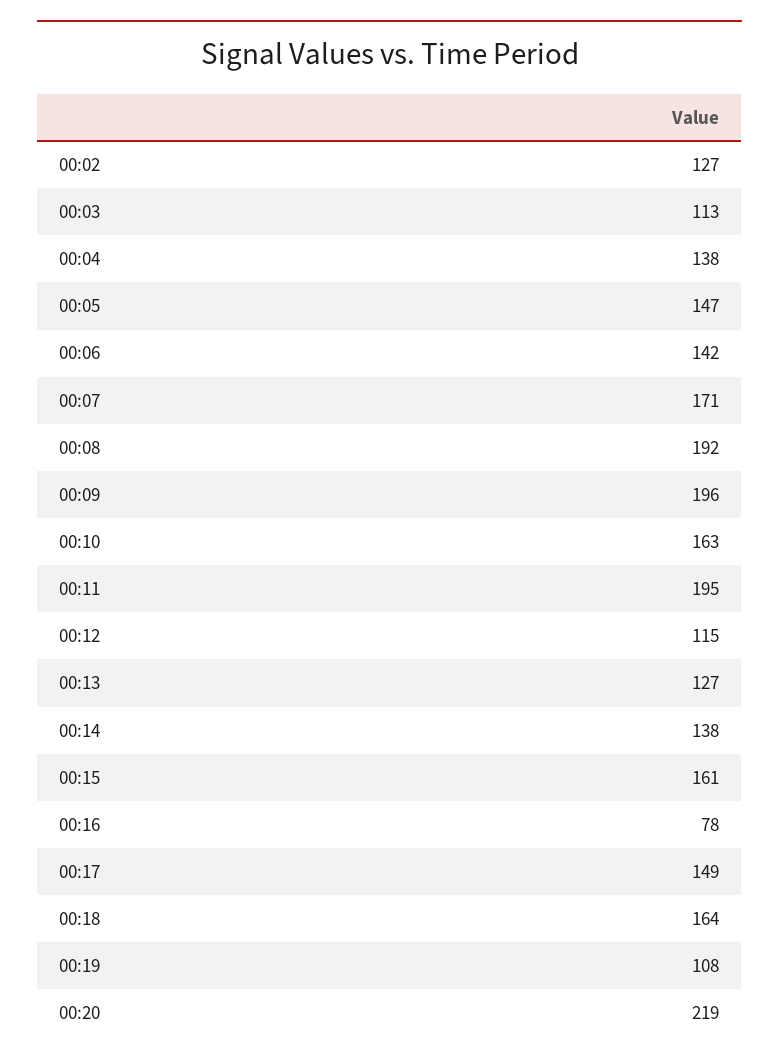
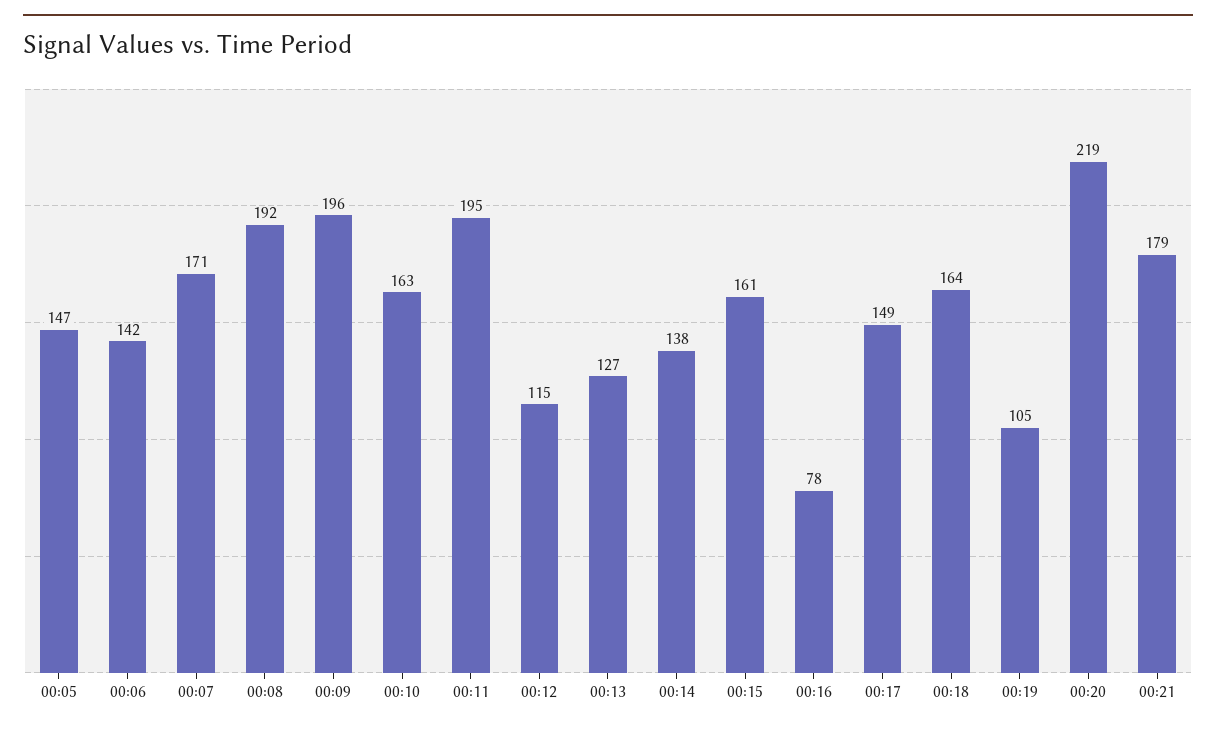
00:02: 127 -> none
00:03: 113 -> none
00:04: 138 -> none
00:19: 108 -> 105
00:21: none -> 179

